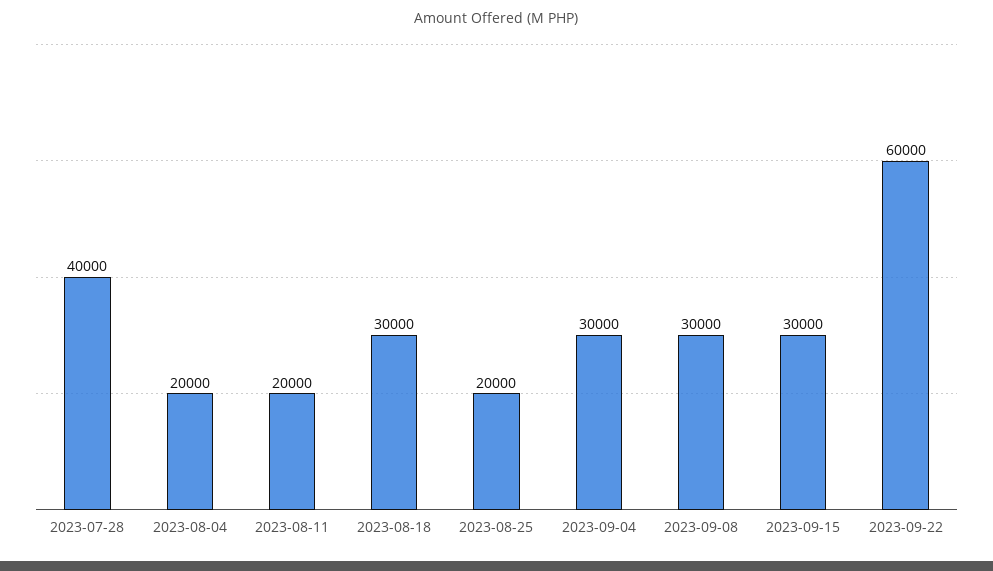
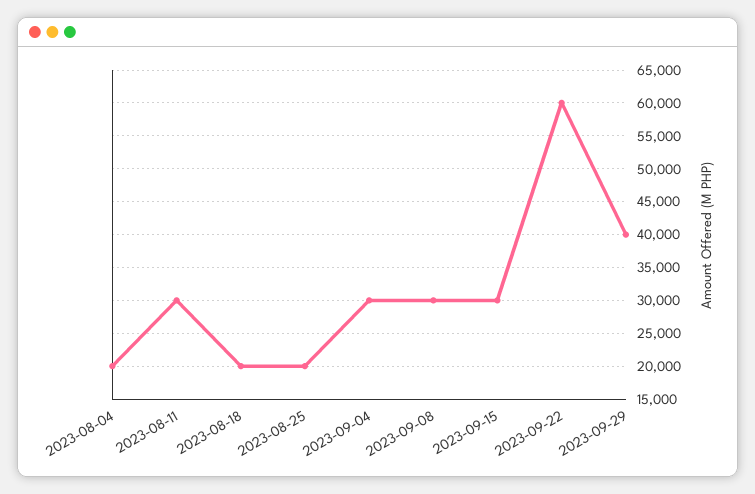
2023-07-28: 40000 -> none
2023-08-11: 20000 -> 30000
2023-08-18: 30000 -> 20000
2023-09-29: none -> 40000

